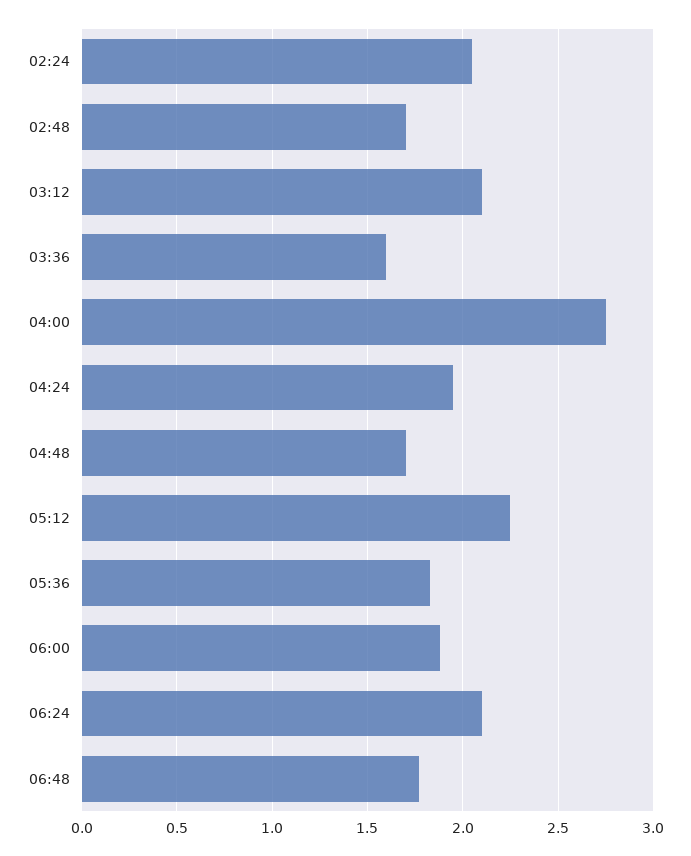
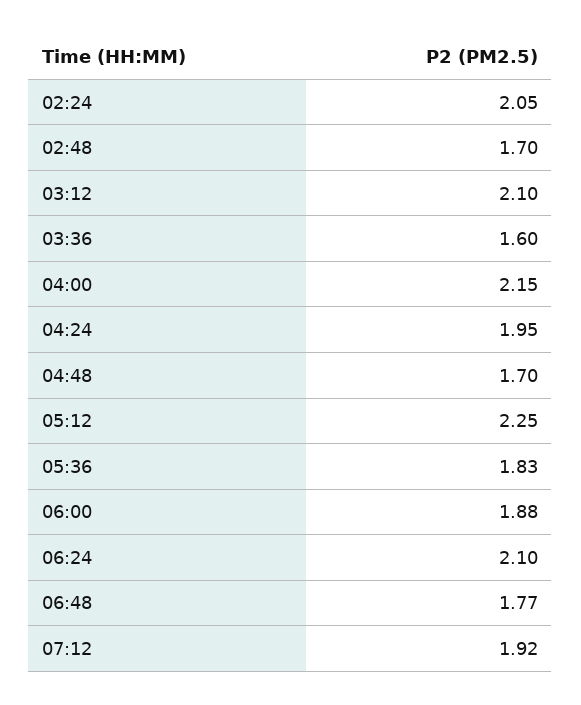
04:00: 2.75 -> 2.15
07:12: none -> 1.92

